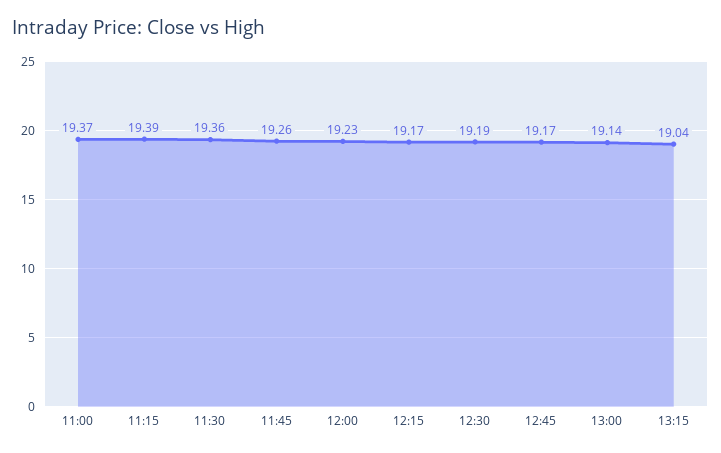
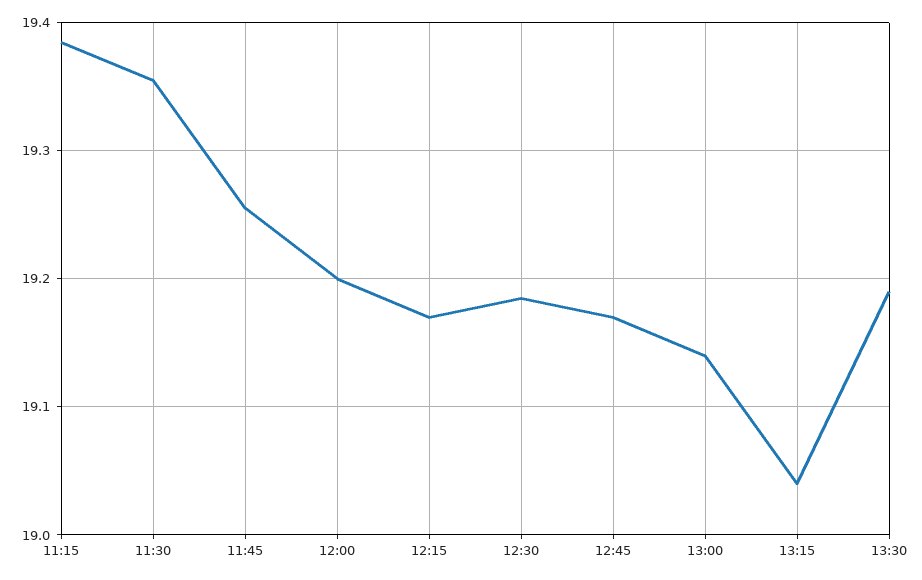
11:00: 19.37 -> none
12:00: 19.23 -> 19.2
13:30: none -> 19.19

